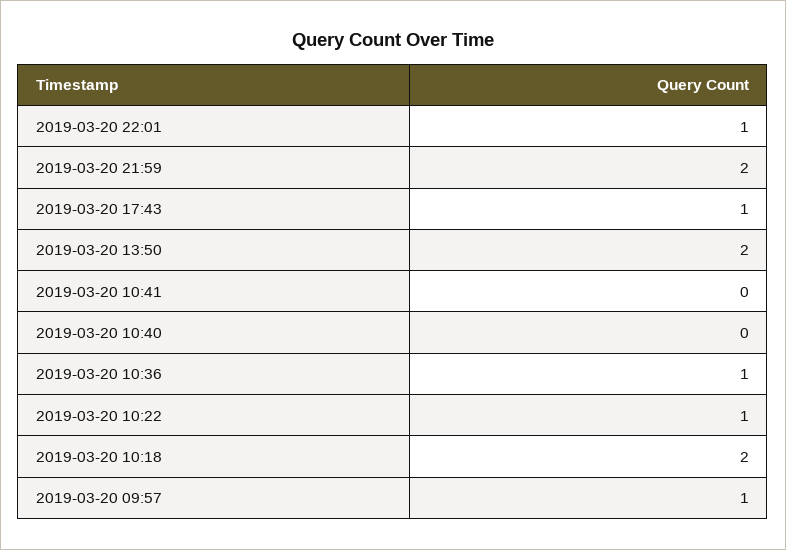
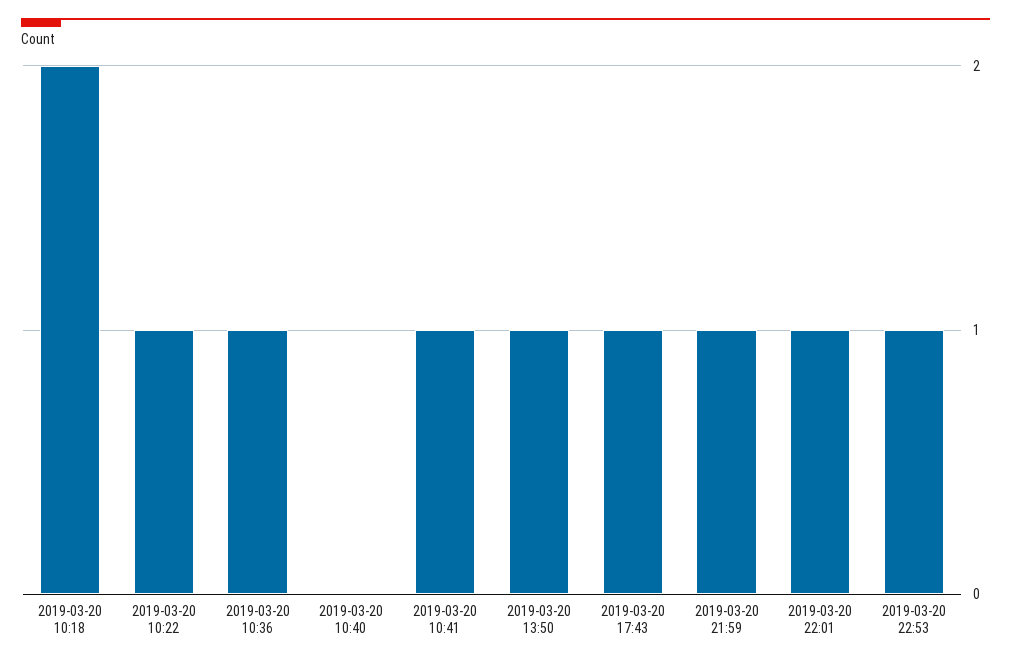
2019-03-20 21:59: 2 -> 1
2019-03-20 13:50: 2 -> 1
2019-03-20 10:41: 0 -> 1
2019-03-20 09:57: 1 -> none
2019-03-20 22:53: none -> 1

